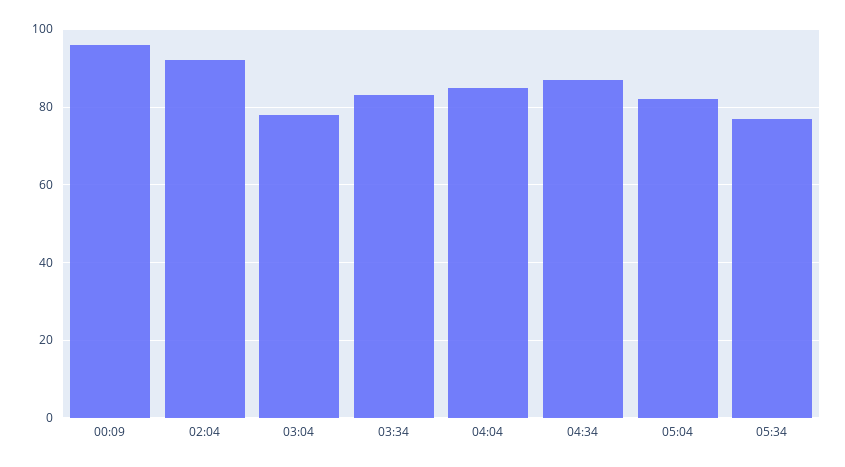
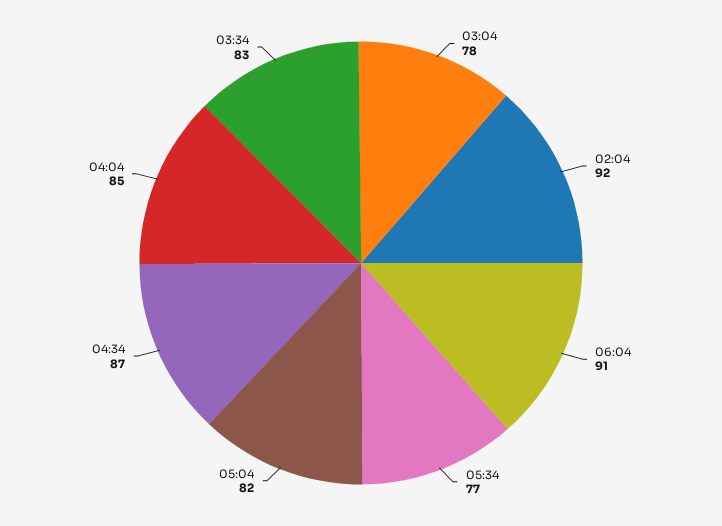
00:09: 95 -> none
06:04: none -> 91

